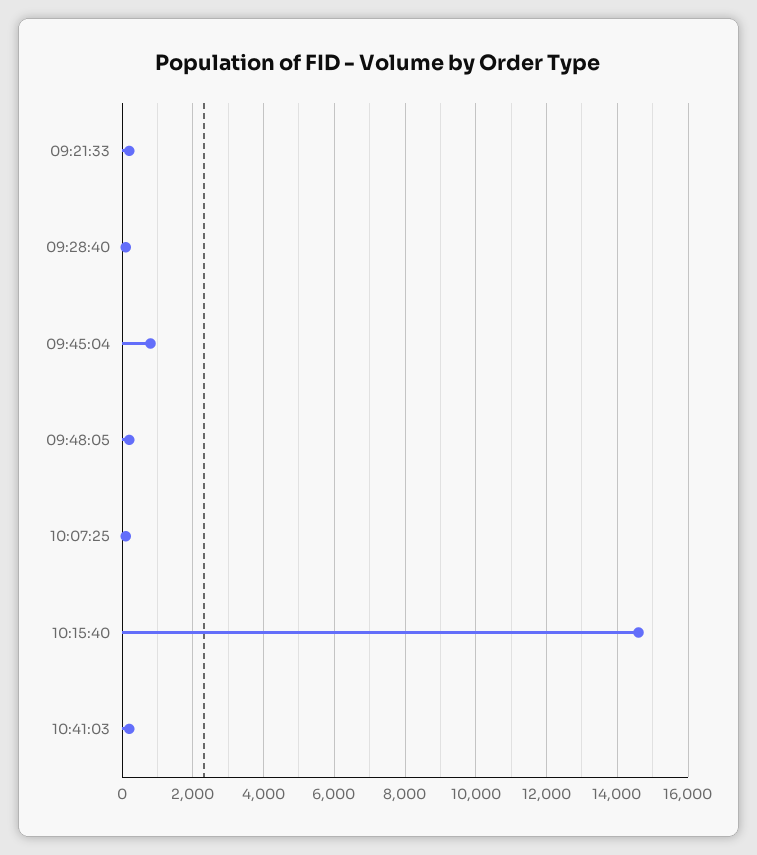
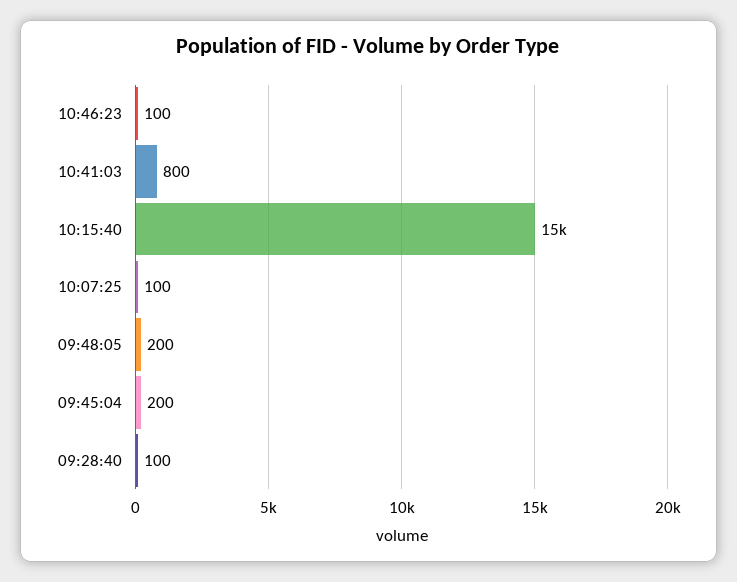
09:21:33: 200 -> none
09:45:04: 800 -> 200
10:41:03: 200 -> 800
10:46:23: none -> 100

